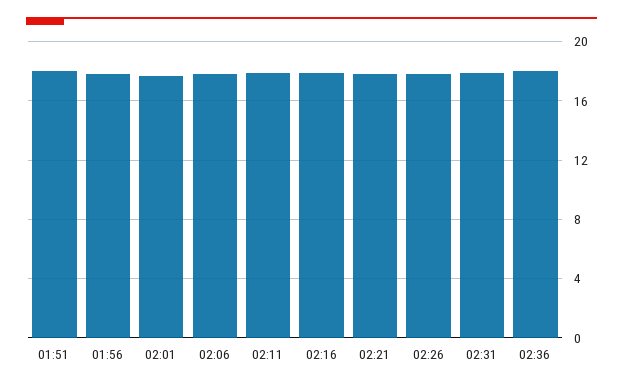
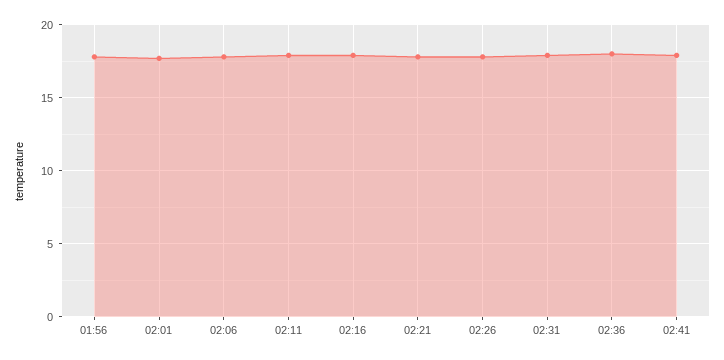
01:51: 18 -> none
02:41: none -> 18

